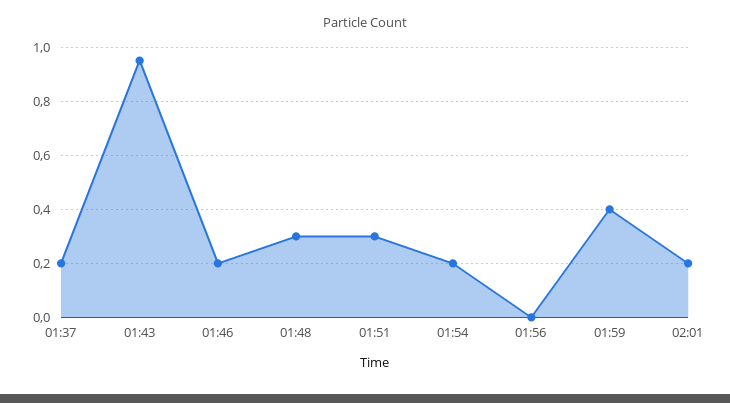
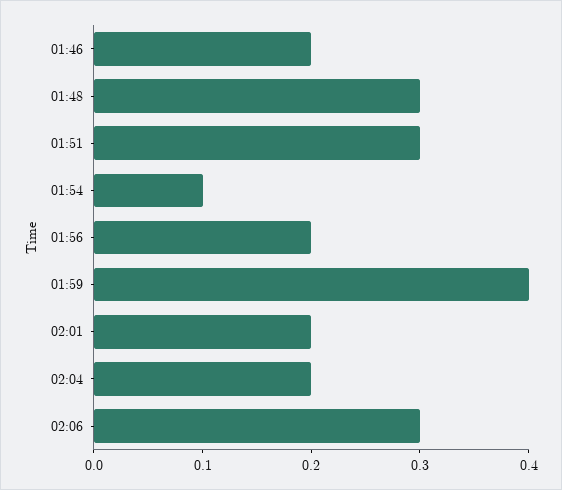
01:37: 0.2 -> none
01:43: 0.95 -> none
01:54: 0.2 -> 0.1
01:56: 0 -> 0.2
02:04: none -> 0.2
02:06: none -> 0.3

